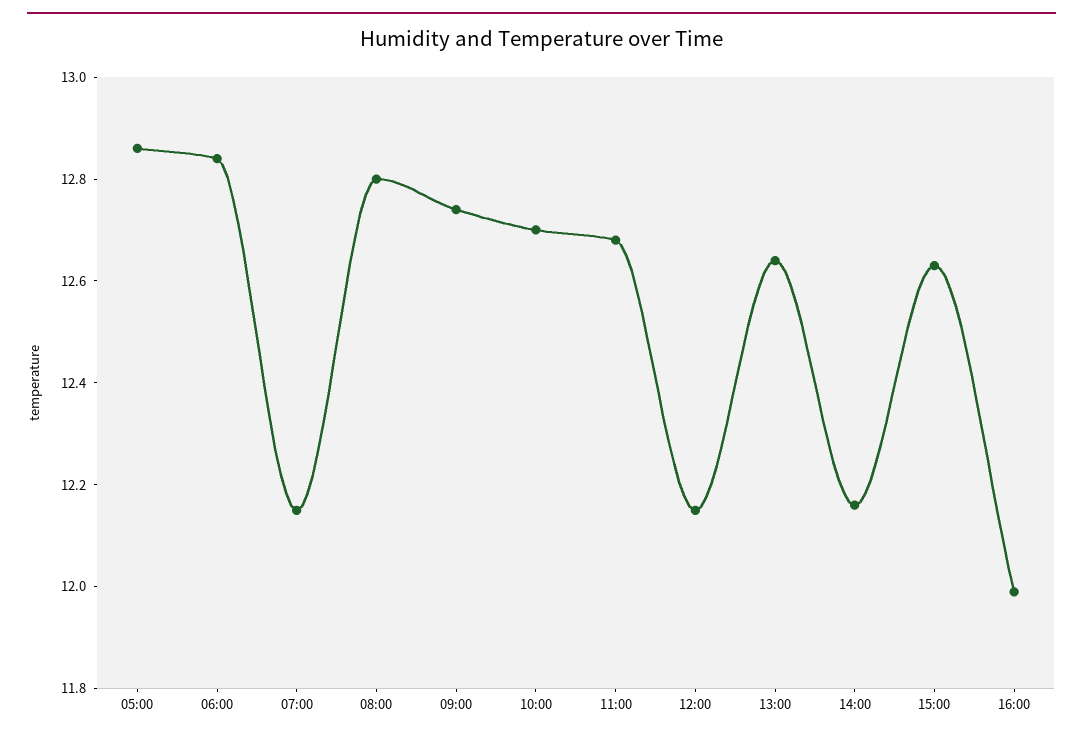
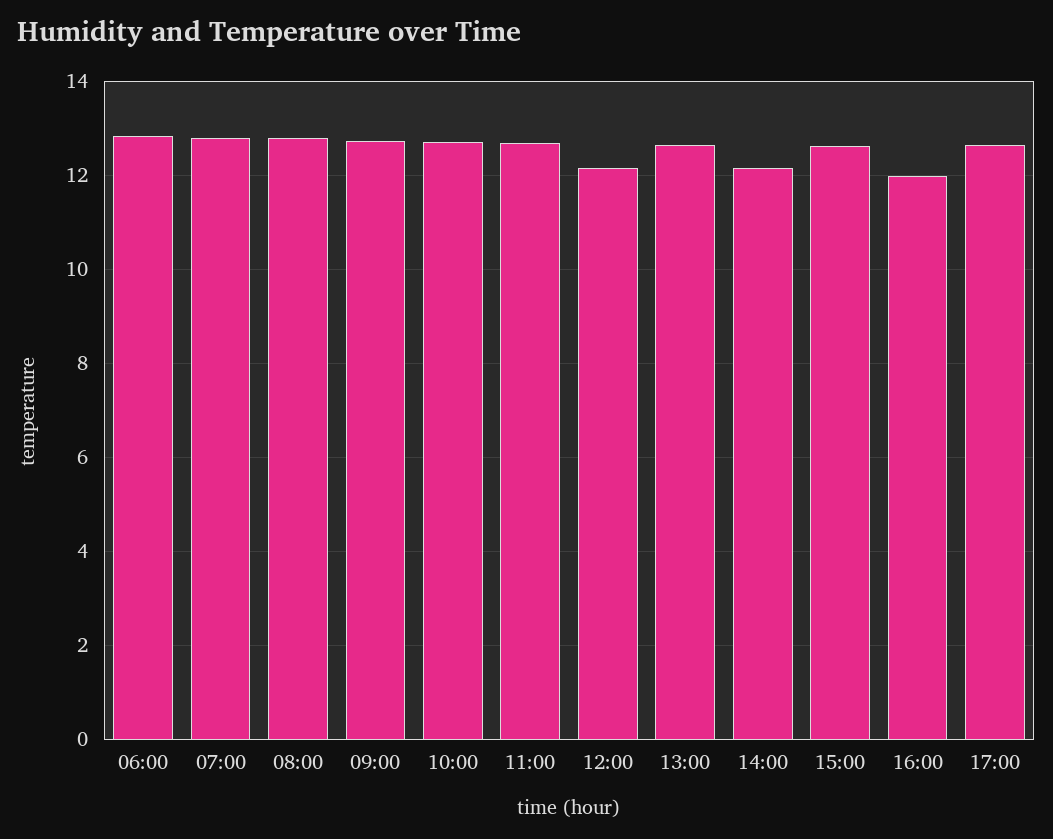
05:00: 12.85 -> none
07:00: 12.15 -> 12.8
17:00: none -> 12.6

